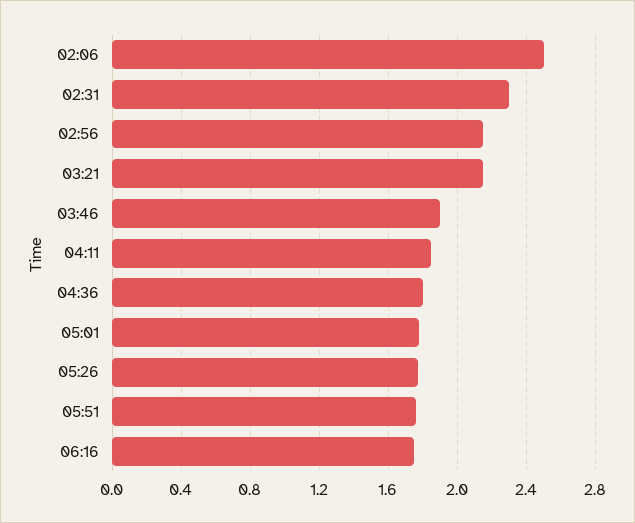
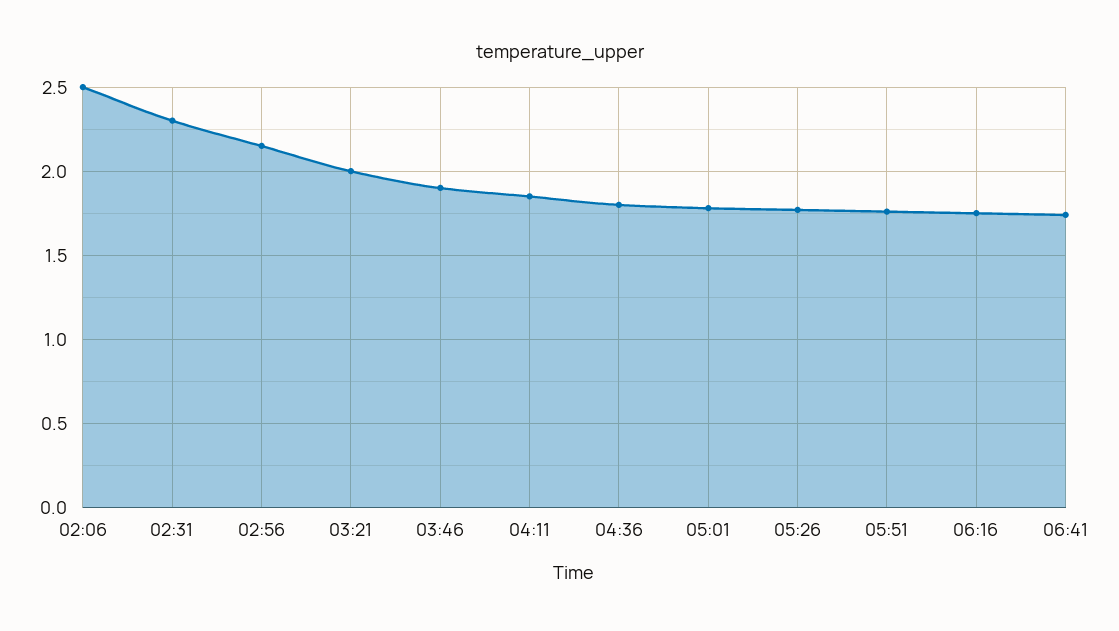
03:21: 2.15 -> 2
06:41: none -> 1.75

